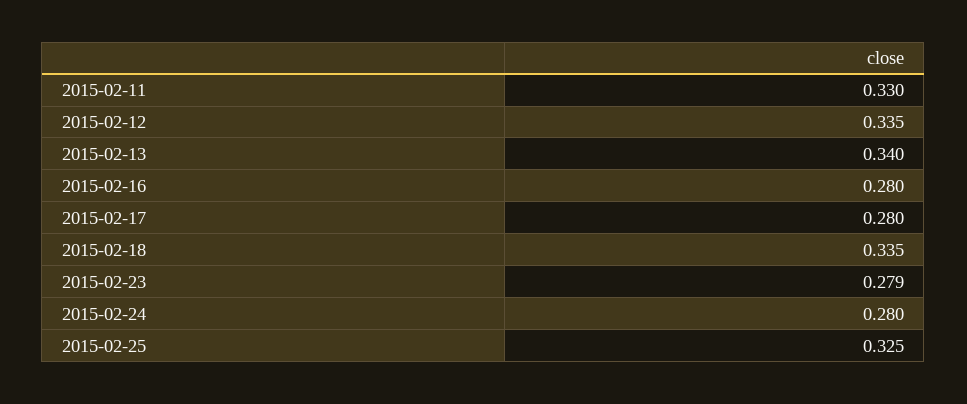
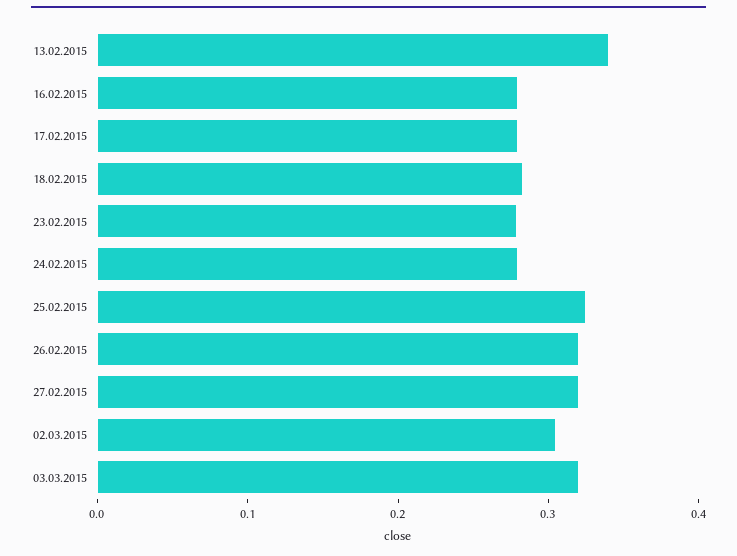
2015-02-11: 0.33 -> none
2015-02-12: 0.335 -> none
2015-02-18: 0.335 -> 0.28
26.02.2015: none -> 0.32
27.02.2015: none -> 0.32
02.03.2015: none -> 0.3
03.03.2015: none -> 0.32

